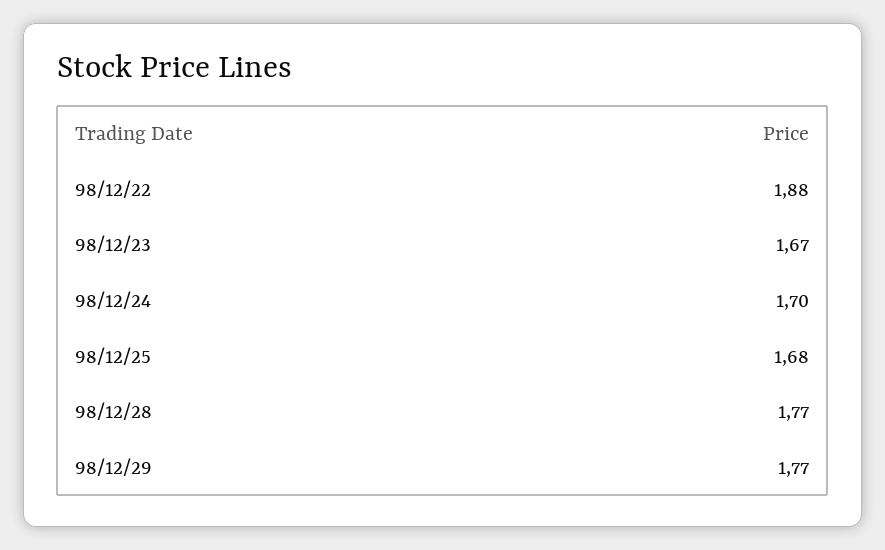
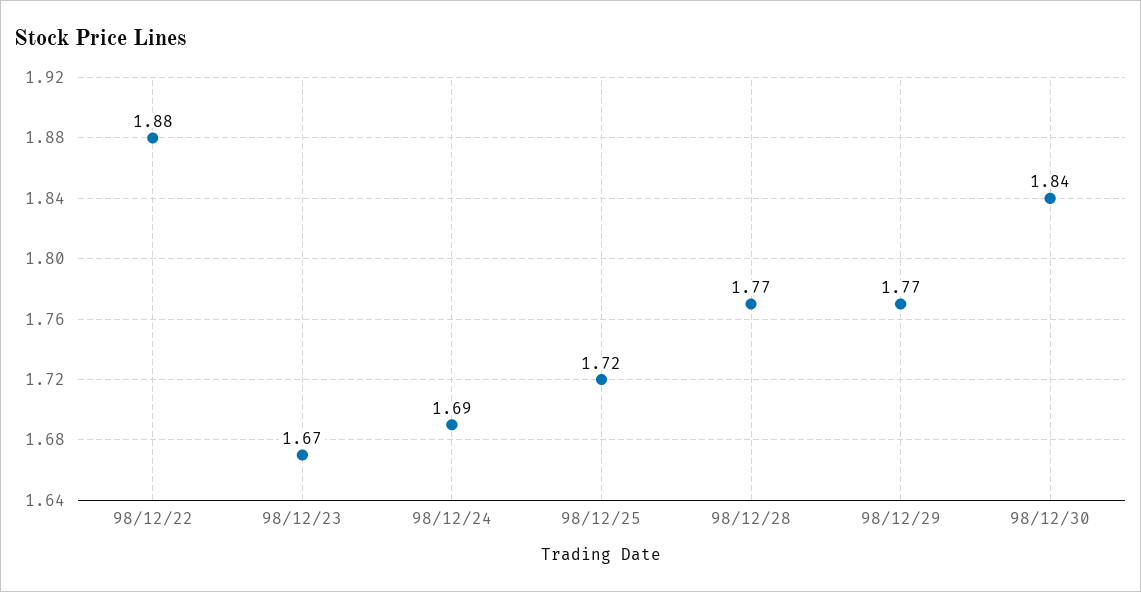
98/12/24: 1.7 -> 1.69
98/12/25: 1.68 -> 1.72
98/12/30: none -> 1.84

